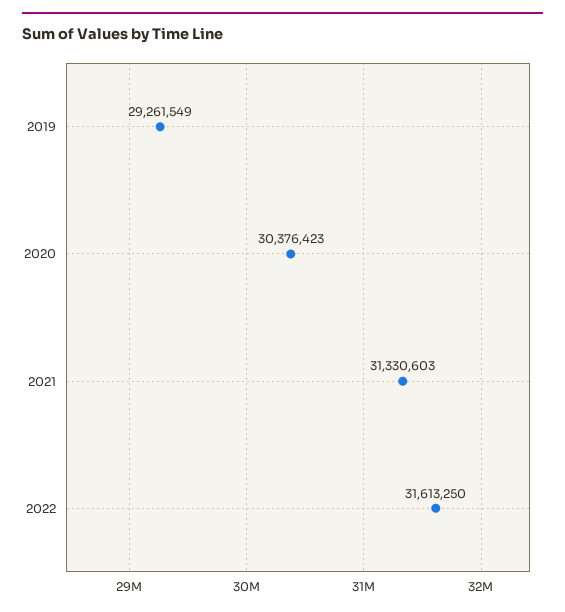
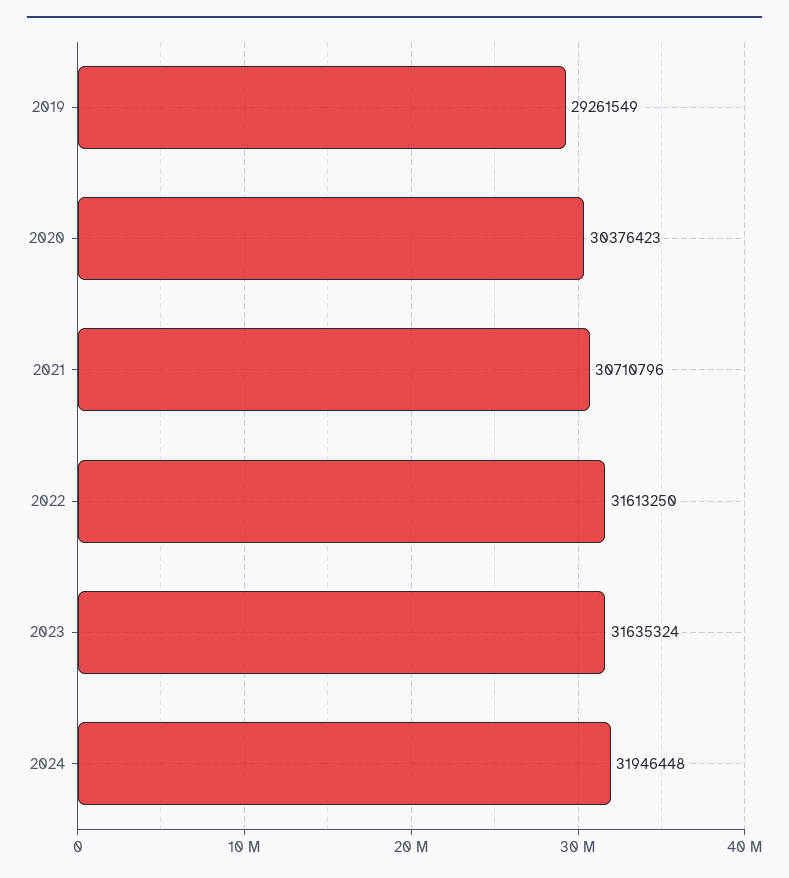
2021: 31330603 -> 30710796
2023: none -> 31635324
2024: none -> 31946448

